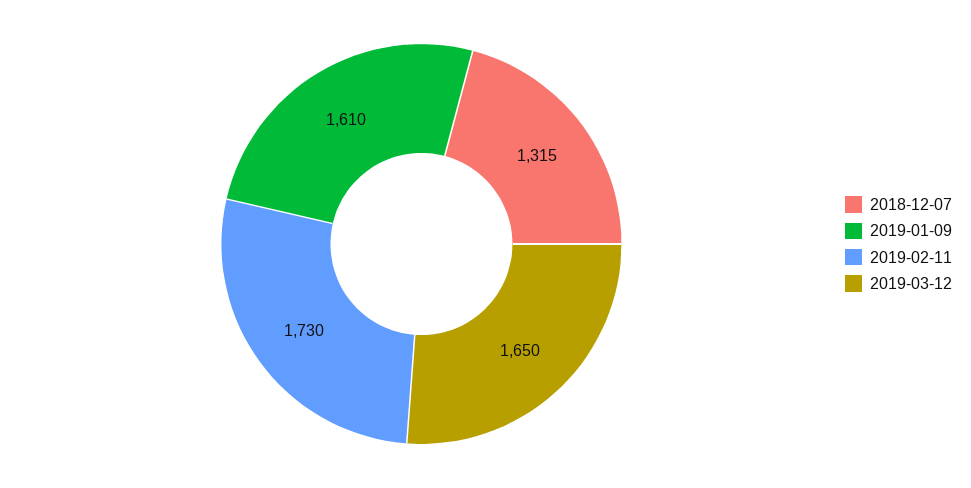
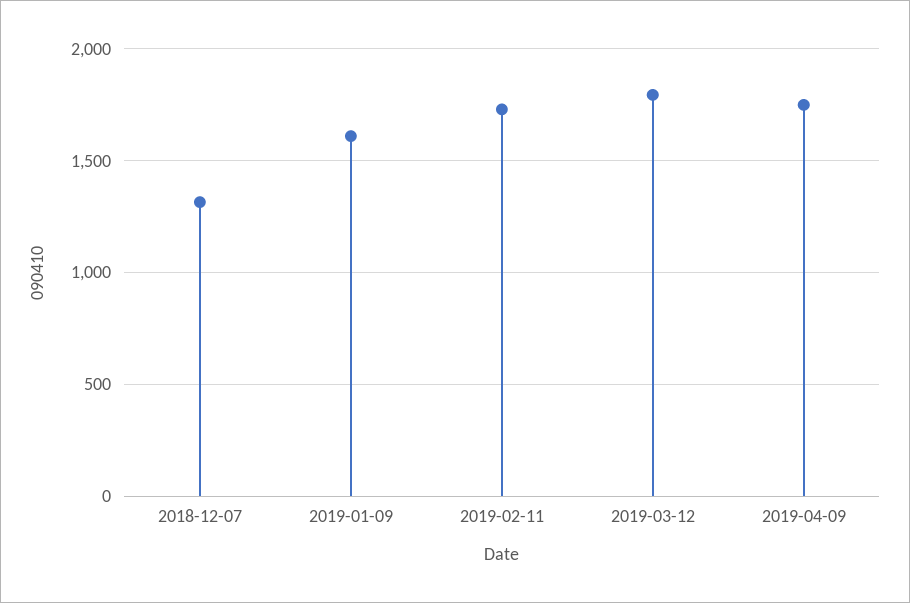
2019-03-12: 1650 -> 1800
2019-04-09: none -> 1750

